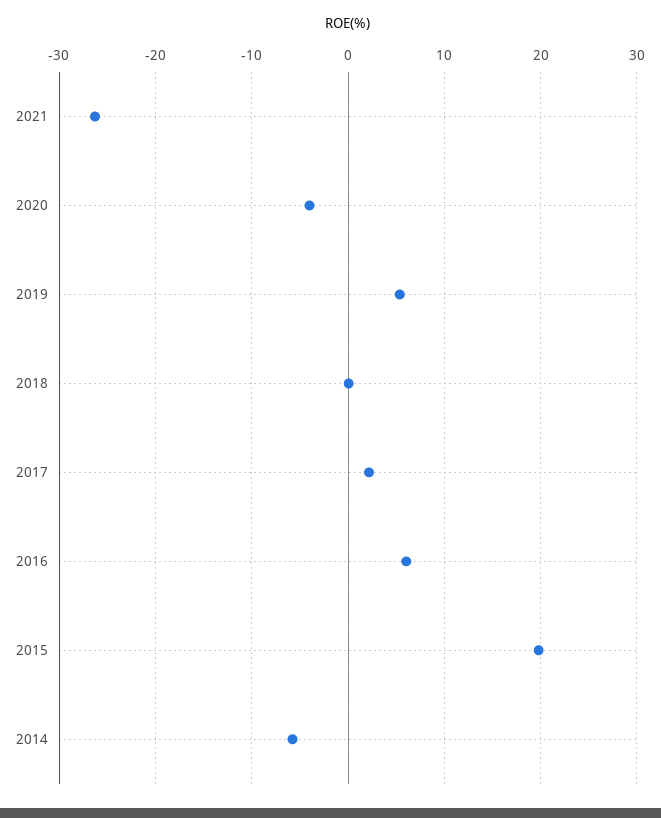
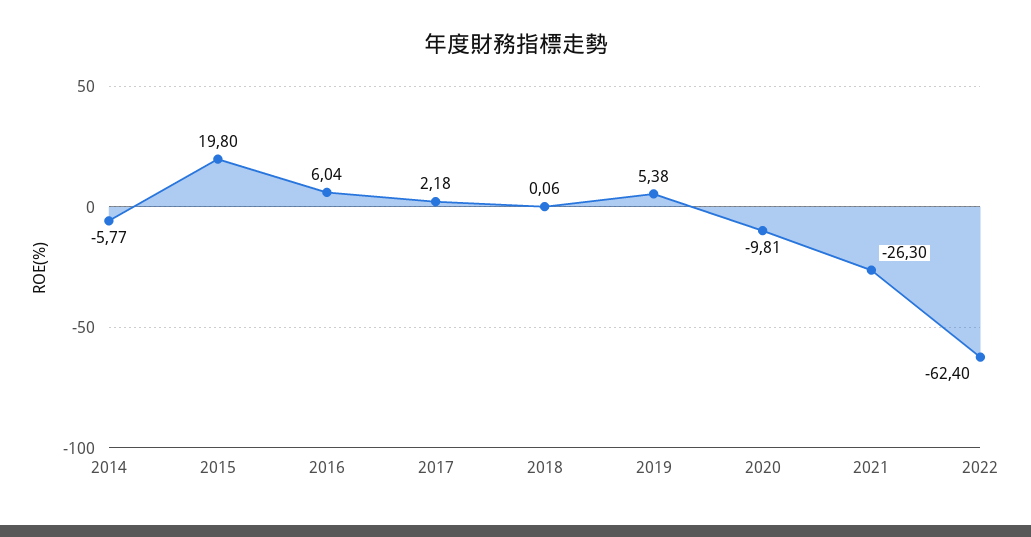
2020: -4 -> -9.81
2022: none -> -62.4

